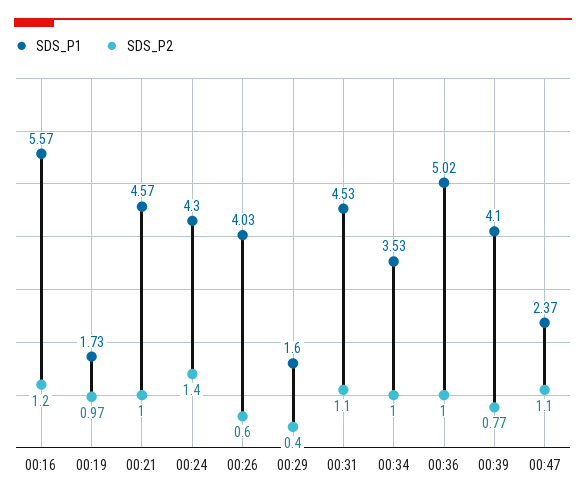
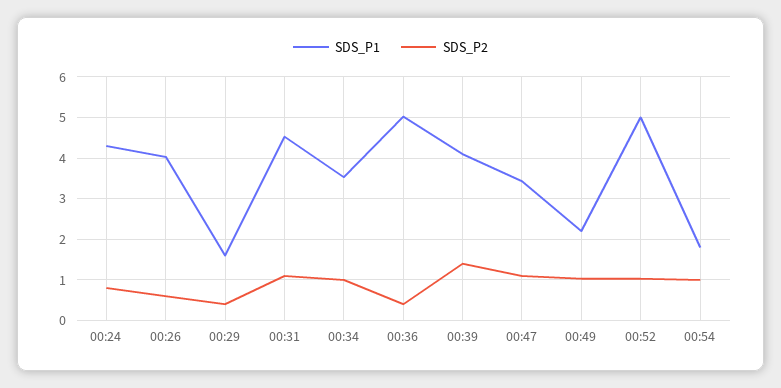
SDS_P1, 00:16: 5.57 -> none
SDS_P2, 00:16: 1.2 -> none
SDS_P1, 00:19: 1.73 -> none
SDS_P2, 00:19: 0.97 -> none
SDS_P1, 00:21: 4.57 -> none
SDS_P2, 00:21: 1 -> none
SDS_P2, 00:24: 1.4 -> 0.8
SDS_P2, 00:36: 1 -> 0.4
SDS_P2, 00:39: 0.77 -> 1.4
SDS_P1, 00:47: 2.37 -> 3.4
SDS_P1, 00:49: none -> 2.2
SDS_P2, 00:49: none -> 1
SDS_P1, 00:52: none -> 5
SDS_P2, 00:52: none -> 1
SDS_P1, 00:54: none -> 1.8
SDS_P2, 00:54: none -> 1

